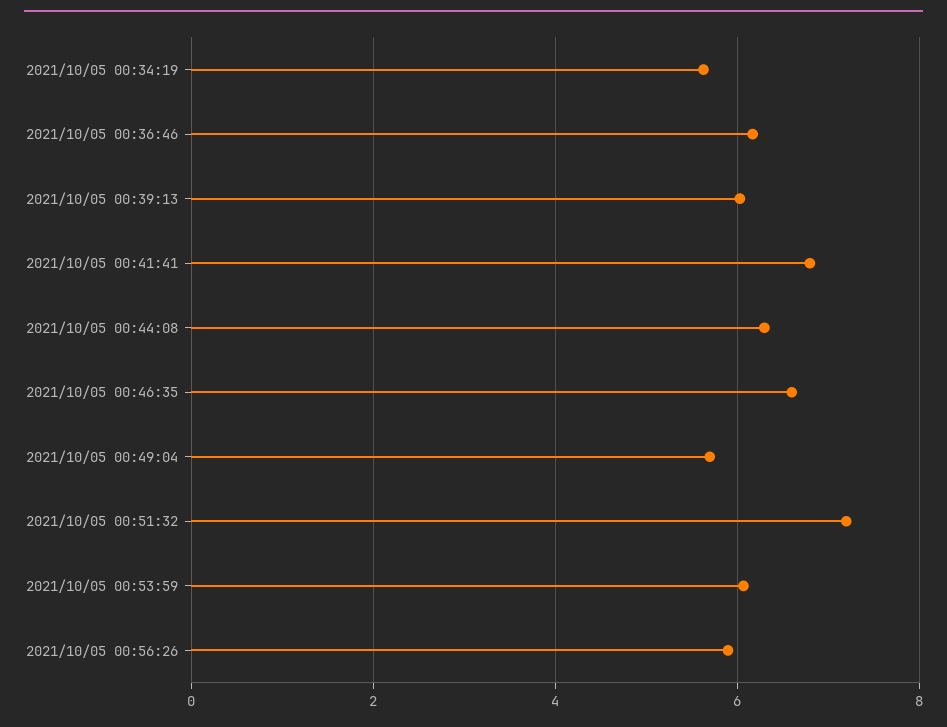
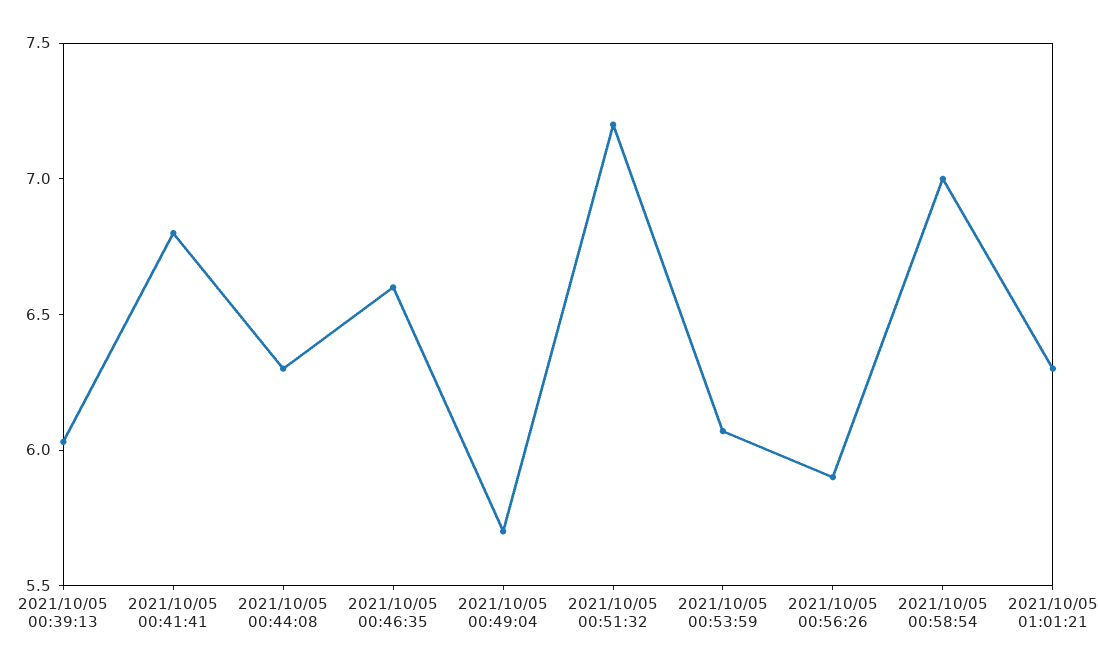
2021/10/05 00:34:19: 5.6 -> none
2021/10/05 00:36:46: 6.2 -> none
2021/10/05 00:58:54: none -> 7
2021/10/05 01:01:21: none -> 6.3

